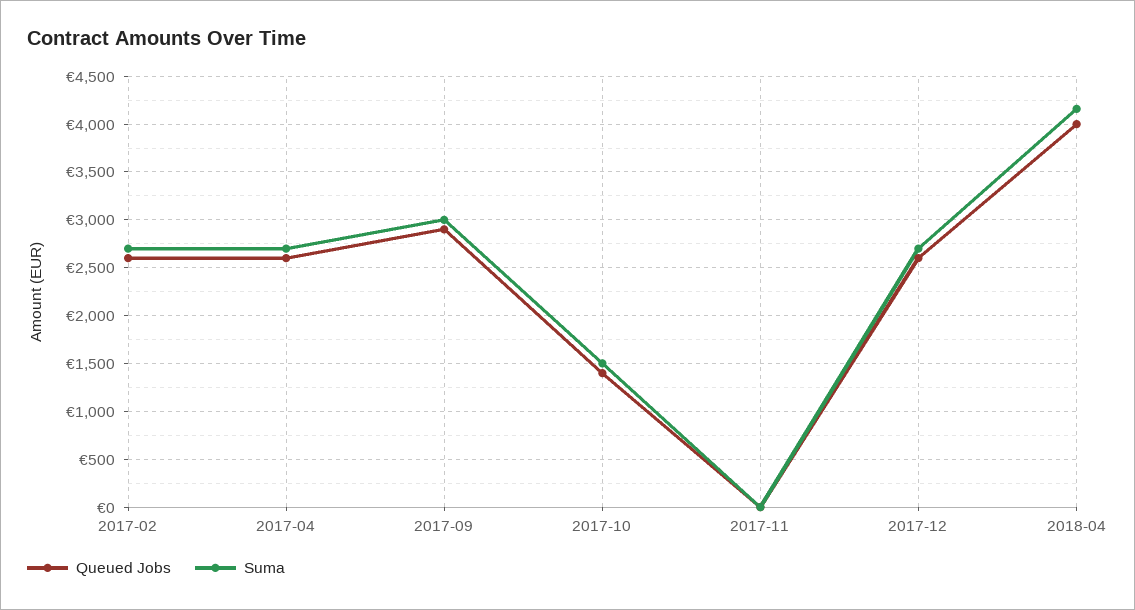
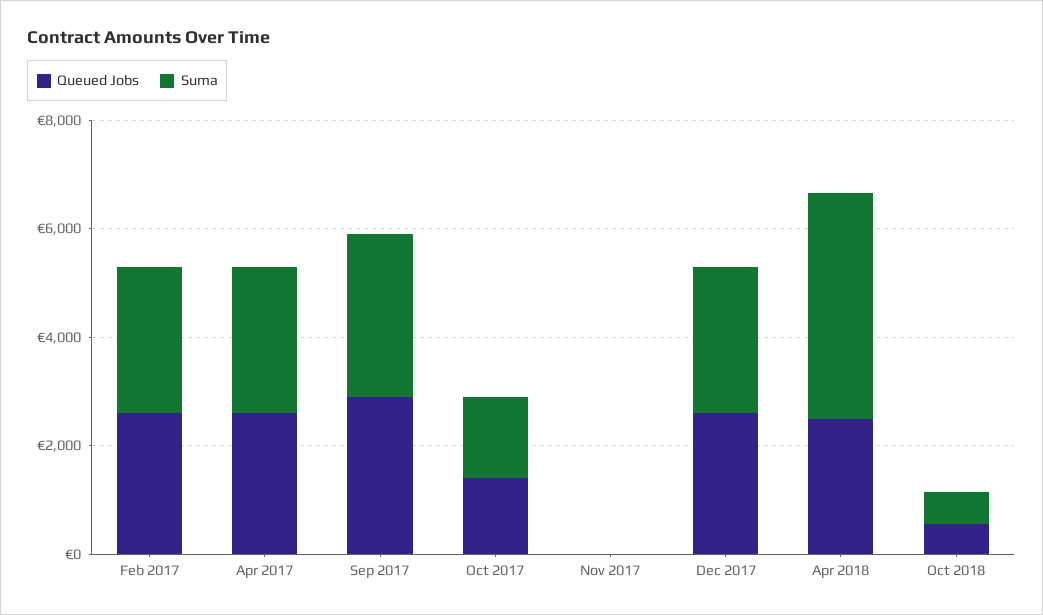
Queued Jobs, 2018-04: 4000 -> 2500
Queued Jobs, Oct 2018: none -> 500
Suma, Oct 2018: none -> 500

